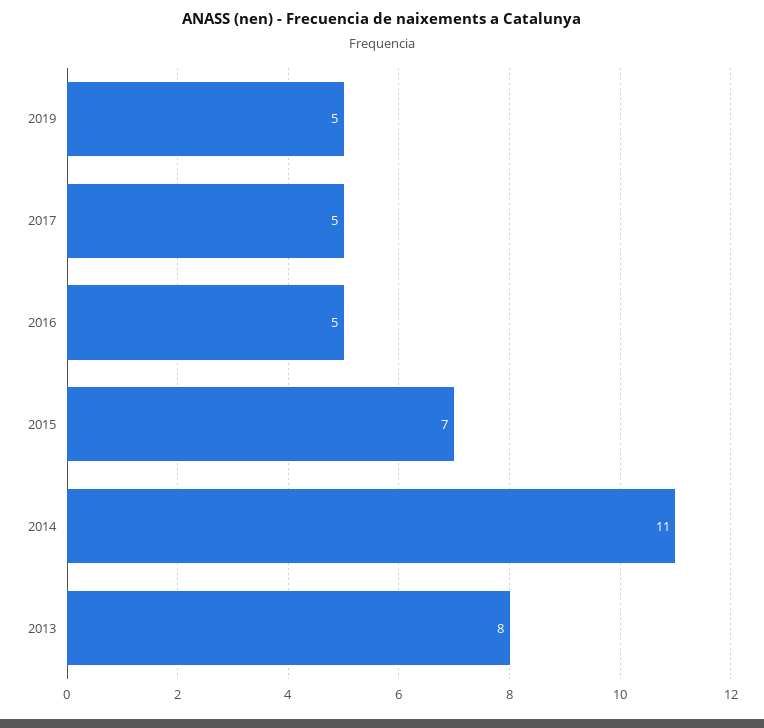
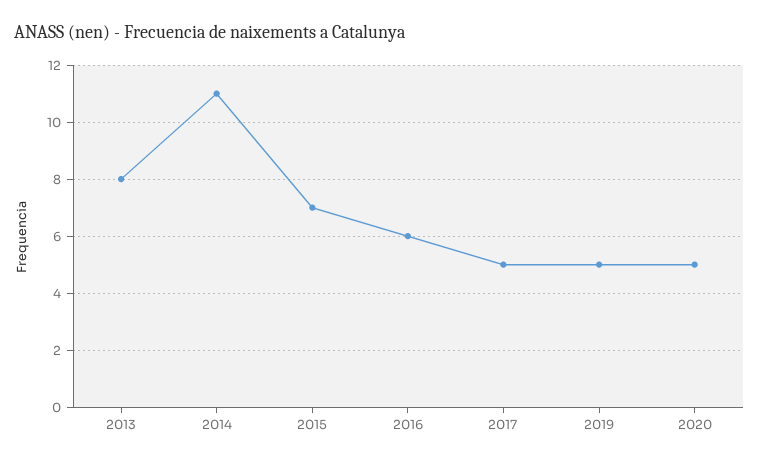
2016: 5 -> 6
2020: none -> 5

